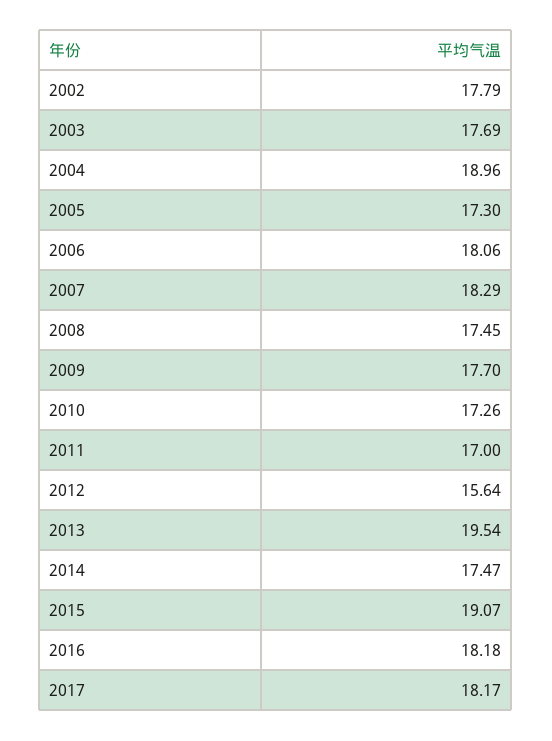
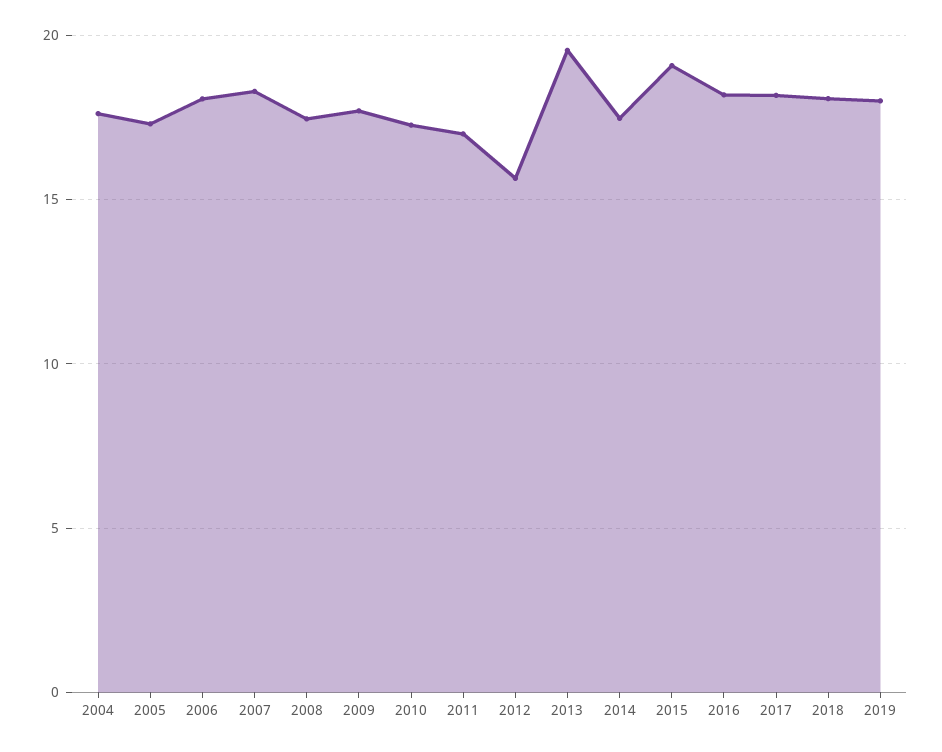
2002: 17.79 -> none
2003: 17.69 -> none
2004: 18.96 -> 17.5
2018: none -> 18
2019: none -> 18

